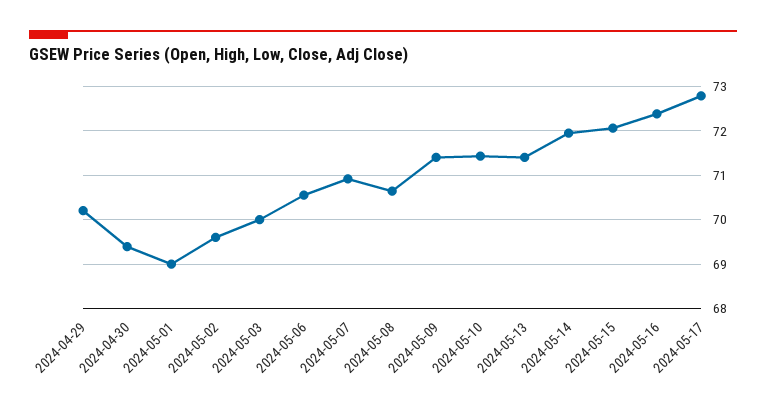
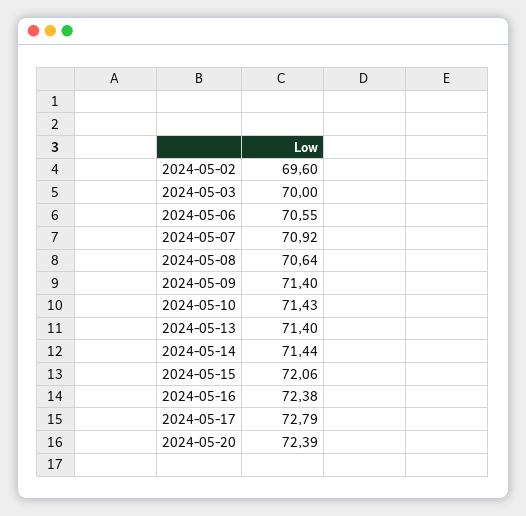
2024-04-29: 70.2 -> none
2024-04-30: 69.4 -> none
2024-05-01: 69 -> none
2024-05-14: 72 -> 71.44
2024-05-20: none -> 72.39

